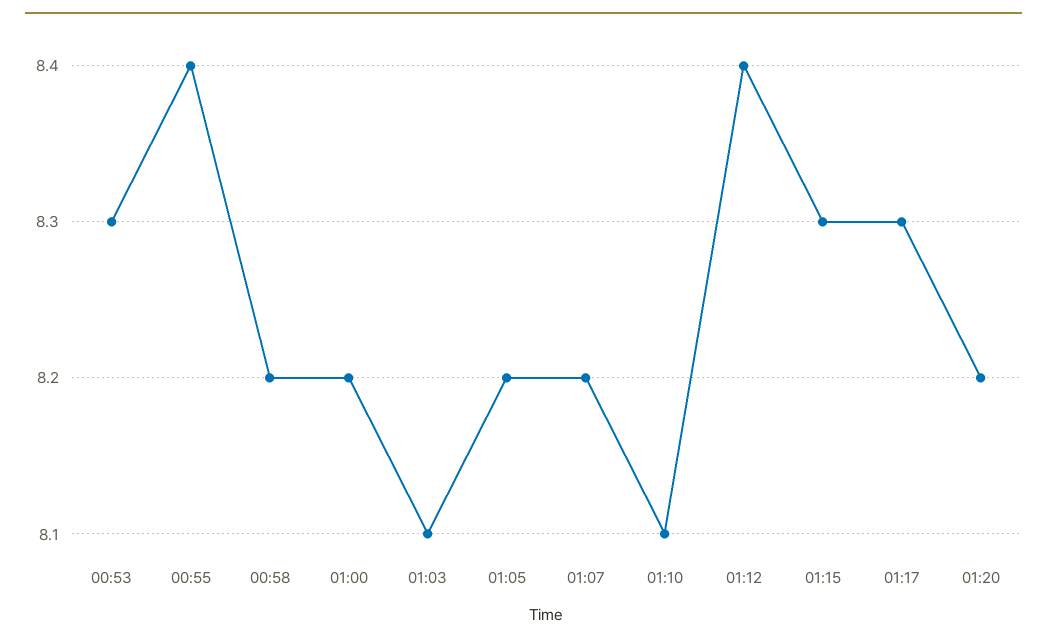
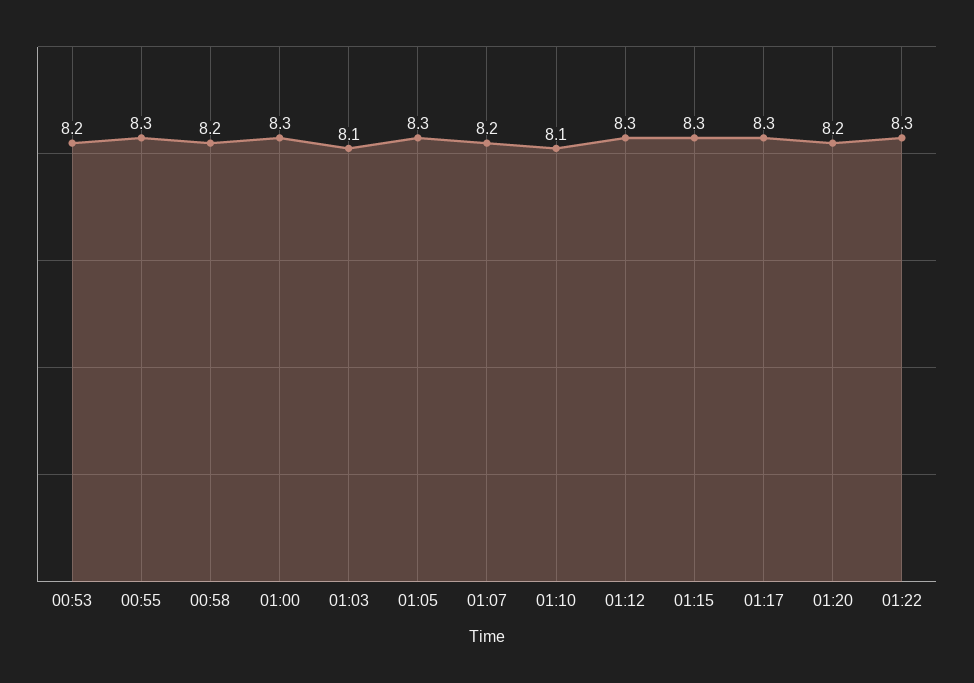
00:53: 8.3 -> 8.2
00:55: 8.4 -> 8.3
01:00: 8.2 -> 8.3
01:05: 8.2 -> 8.3
01:12: 8.4 -> 8.3
01:22: none -> 8.3

